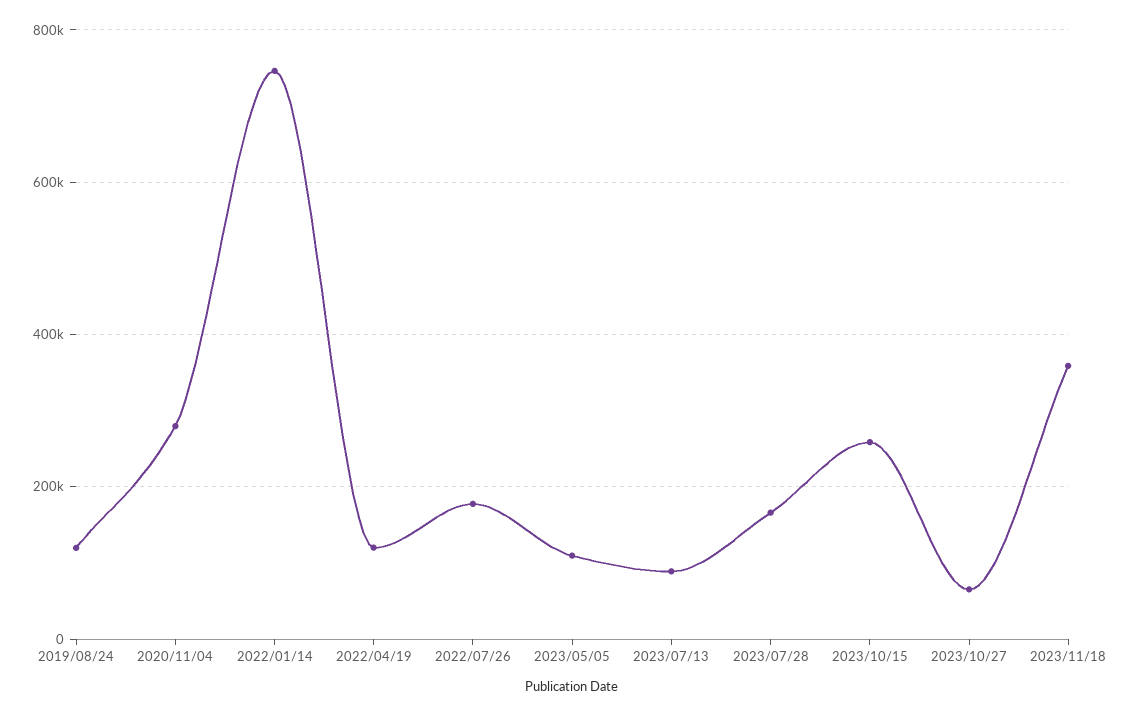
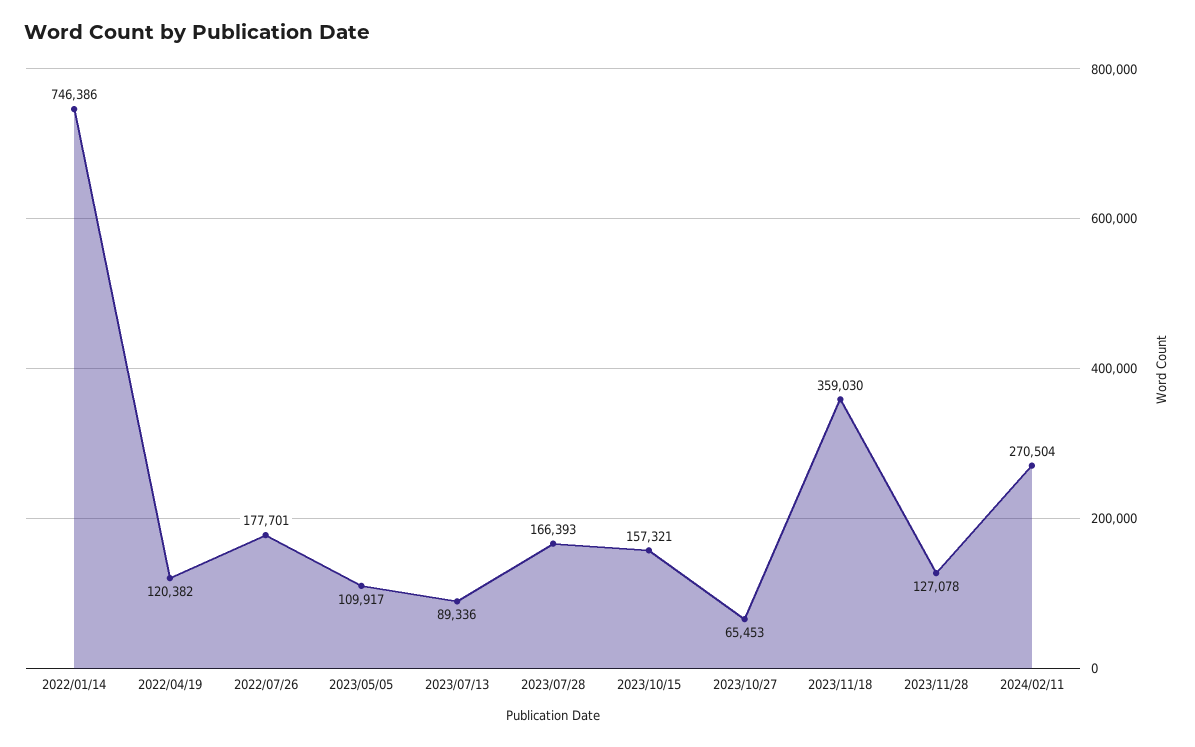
2019/08/24: 120000 -> none
2020/11/04: 280000 -> none
2023/10/15: 260000 -> 157321
2023/11/28: none -> 127078
2024/02/11: none -> 270504

